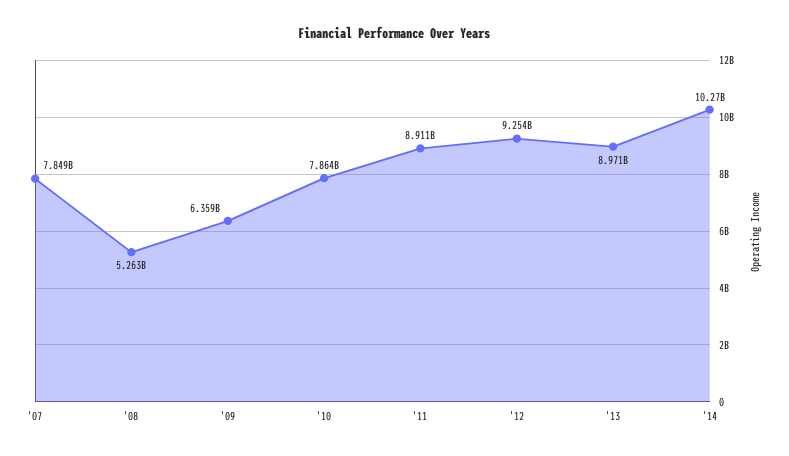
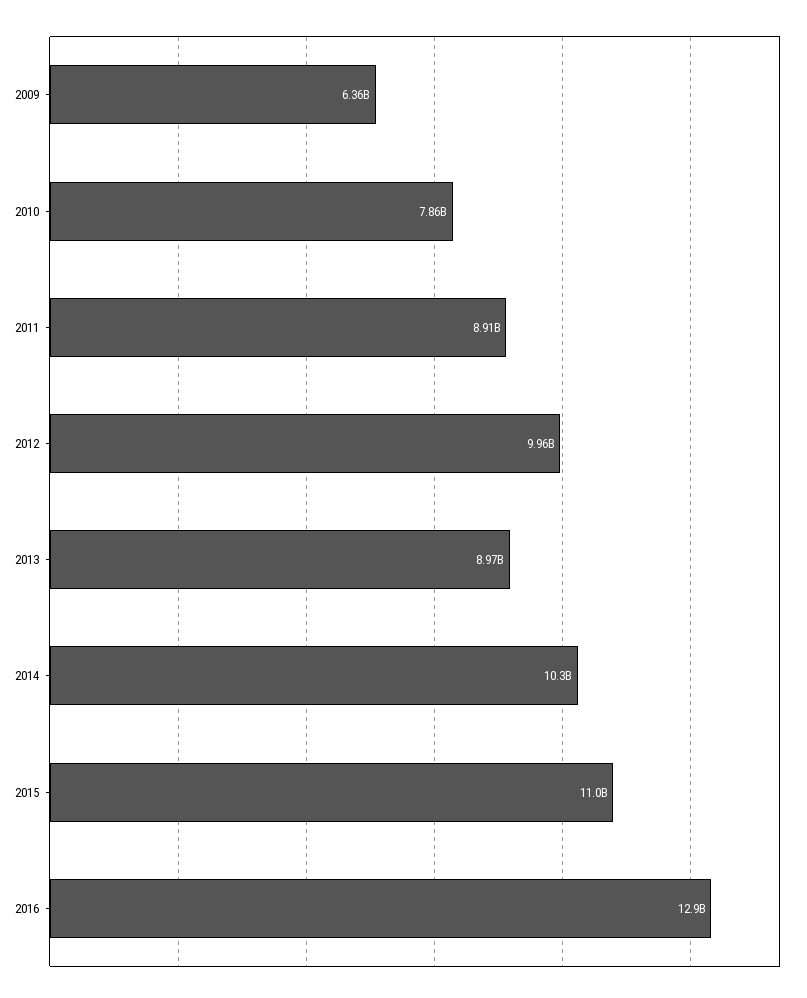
'07: 7849000000 -> none
'08: 5263000000 -> none
'12: 9254000000 -> 9960000000
2015: none -> 11000000000
2016: none -> 12900000000

